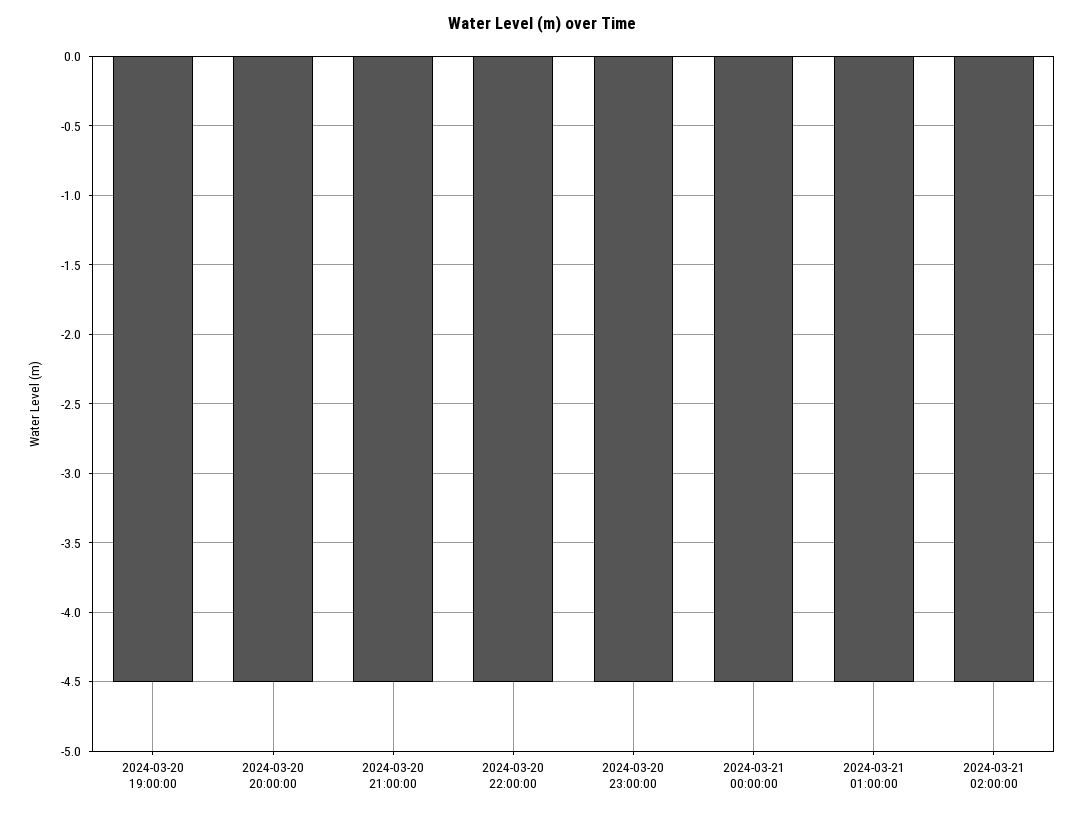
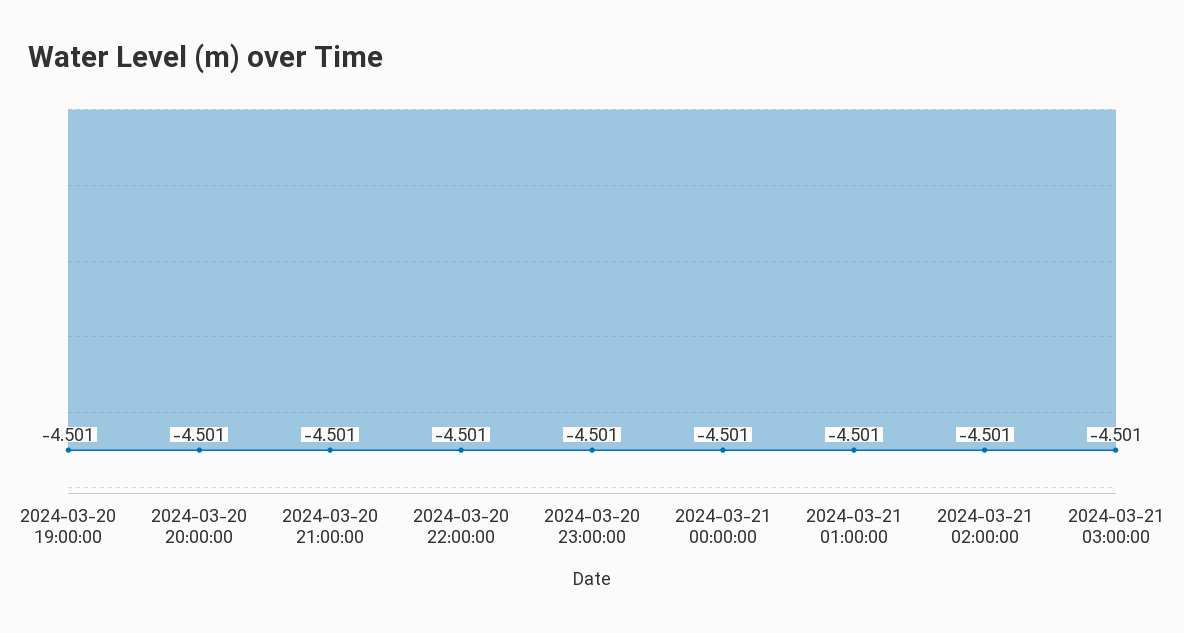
2024-03-21 03:00:00: none -> -4.501

